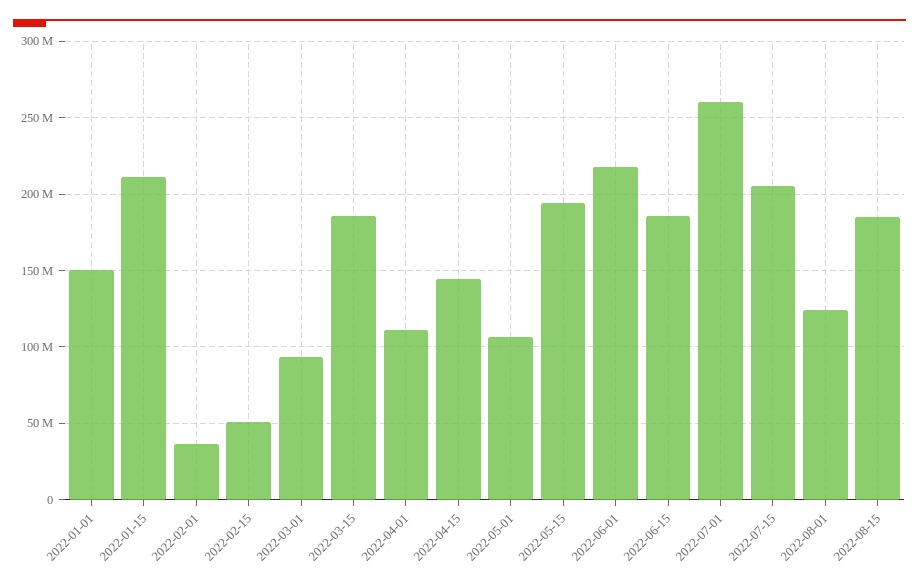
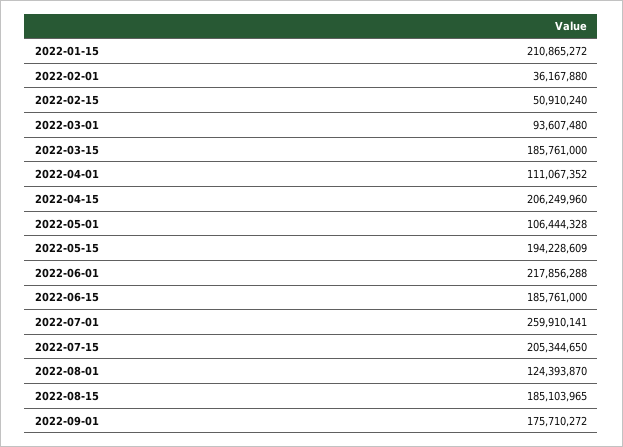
2022-01-01: 150000000 -> none
2022-04-15: 145000000 -> 206249960
2022-09-01: none -> 175710272

